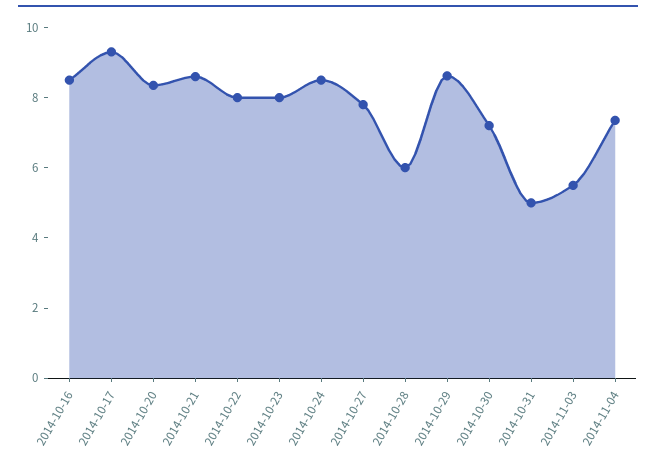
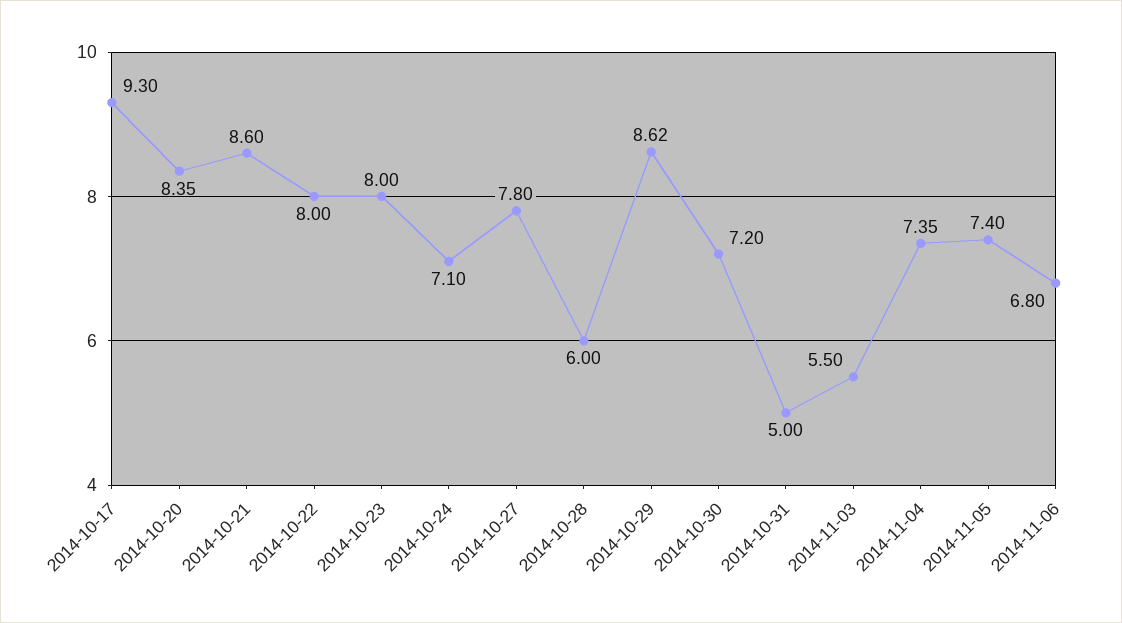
2014-10-16: 8.5 -> none
2014-10-24: 8.5 -> 7.1
2014-11-05: none -> 7.4
2014-11-06: none -> 6.8

